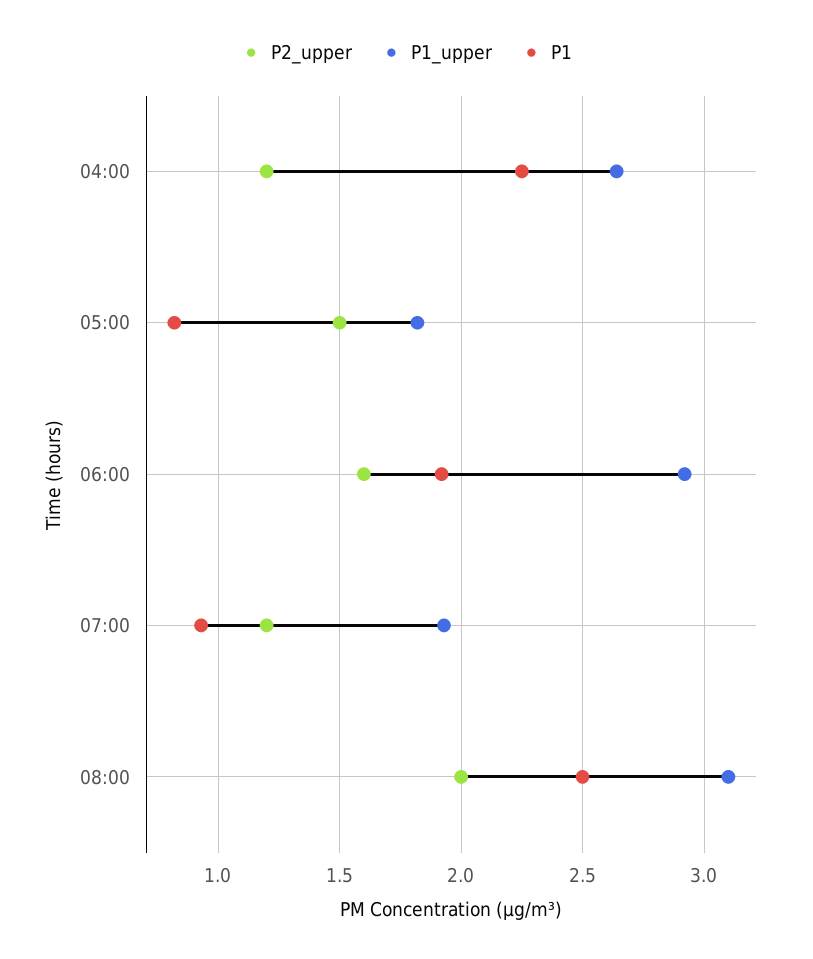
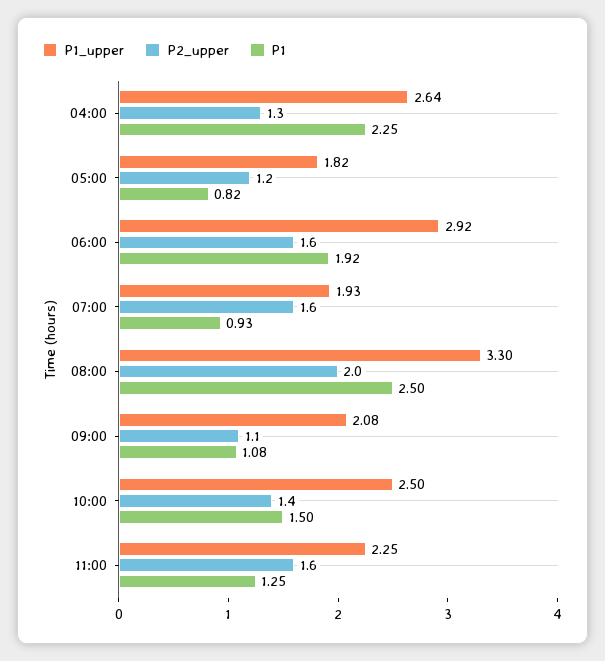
P2_upper, 04:00: 1.2 -> 1.3
P2_upper, 05:00: 1.5 -> 1.2
P2_upper, 07:00: 1.2 -> 1.6
P1_upper, 08:00: 3.1 -> 3.3
P1_upper, 09:00: none -> 2.08
P2_upper, 09:00: none -> 1.1
P1, 09:00: none -> 1.08
P1_upper, 10:00: none -> 2.5
P2_upper, 10:00: none -> 1.4
P1, 10:00: none -> 1.5
P1_upper, 11:00: none -> 2.25
P2_upper, 11:00: none -> 1.6
P1, 11:00: none -> 1.25

